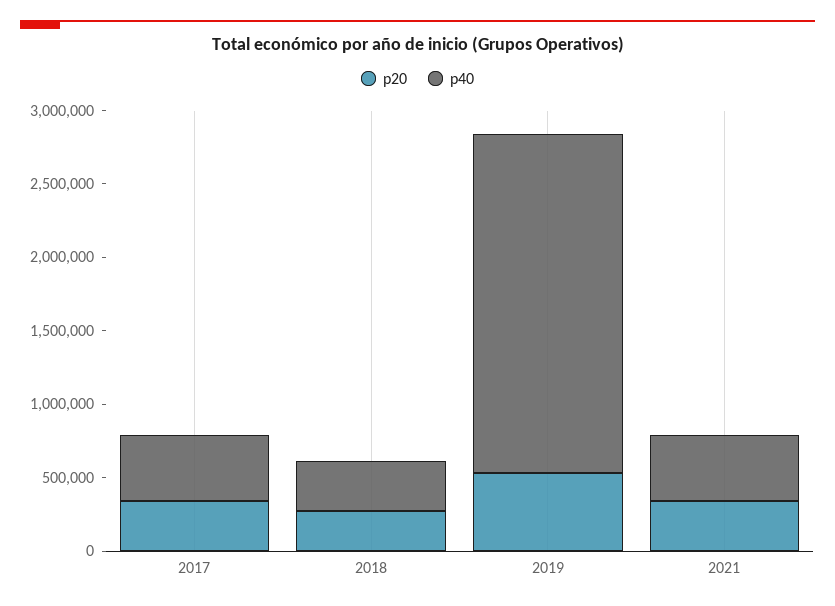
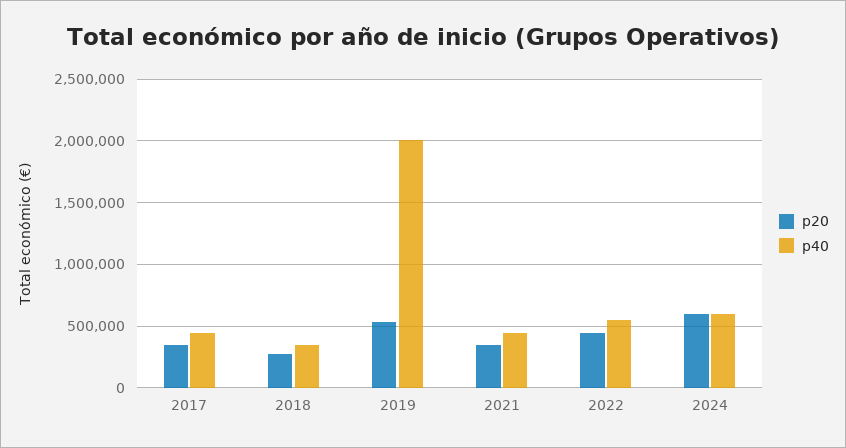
p40, 2019: 2300000 -> 2000000
p20, 2022: none -> 450000
p40, 2022: none -> 550000
p20, 2024: none -> 600000
p40, 2024: none -> 600000

